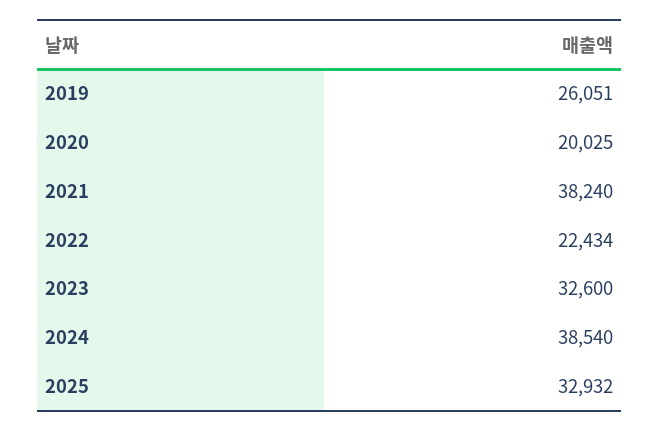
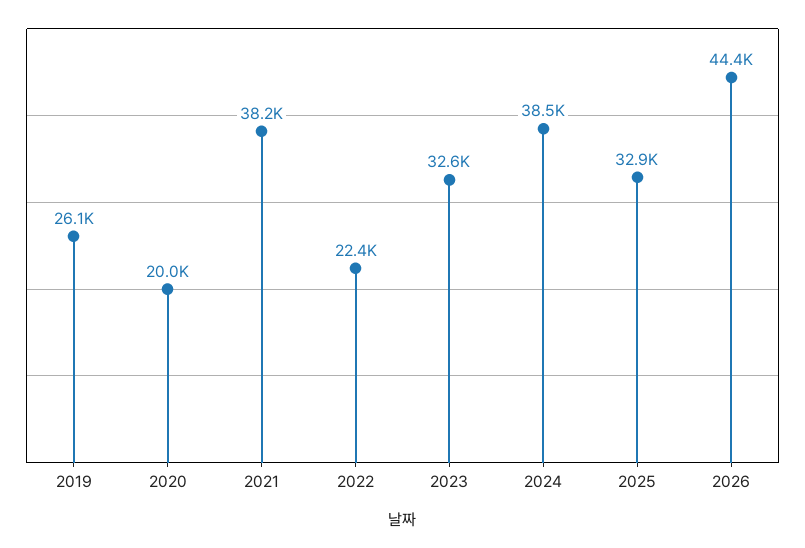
2026: none -> 44400

